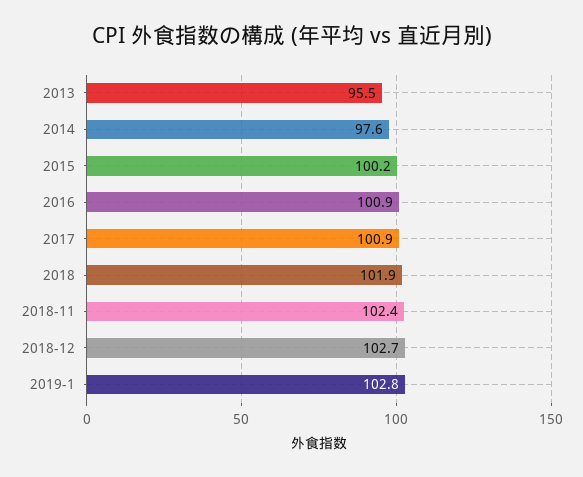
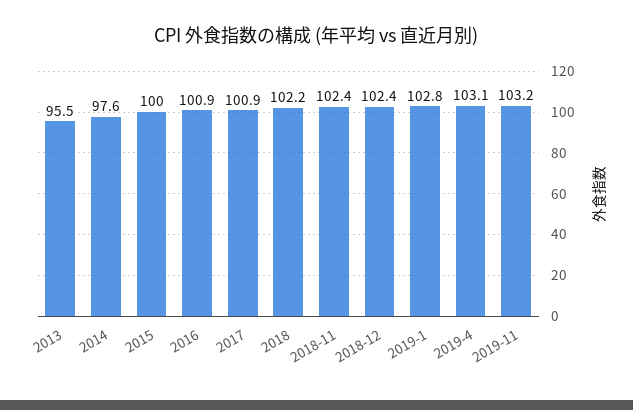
2015: 100.2 -> 100
2018: 101.9 -> 102.2
2018-12: 102.7 -> 102.4
2019-4: none -> 103.1
2019-11: none -> 103.2

